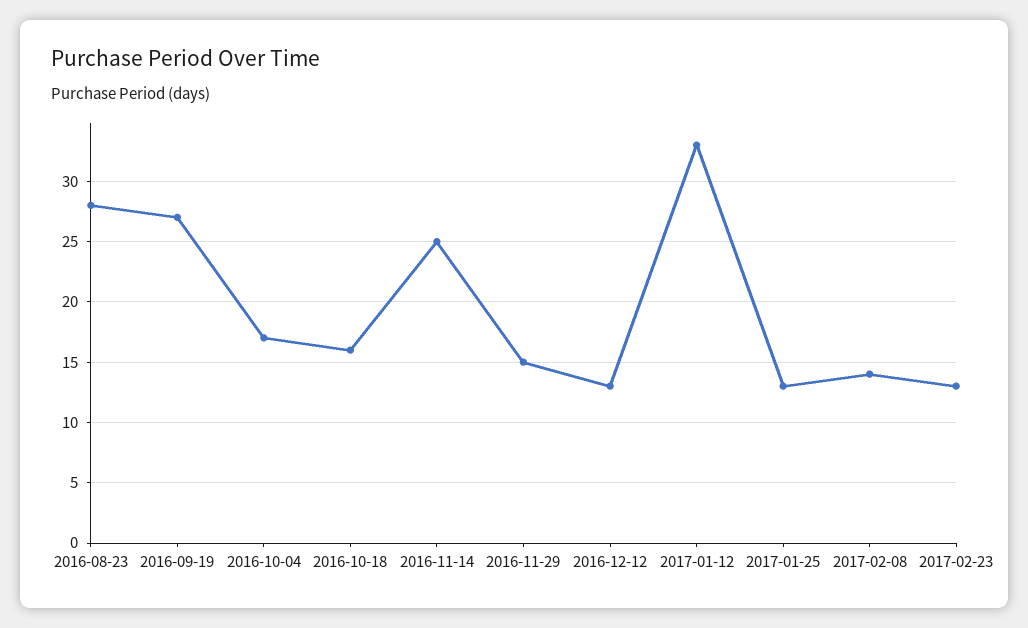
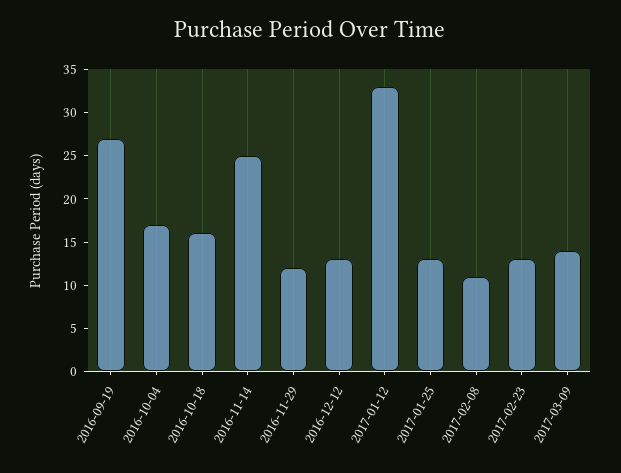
2016-08-23: 28 -> none
2016-11-29: 15 -> 12
2017-02-08: 14 -> 11
2017-03-09: none -> 14

